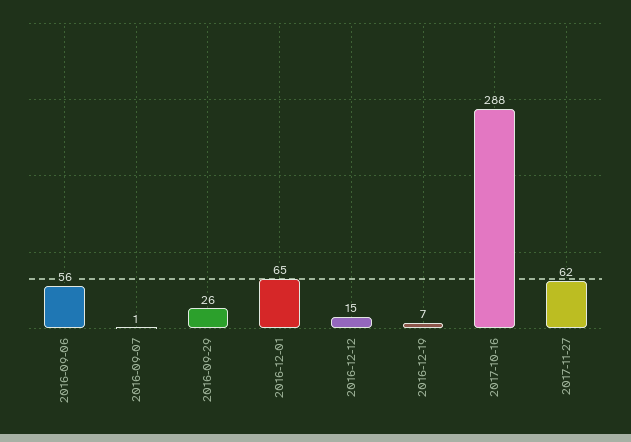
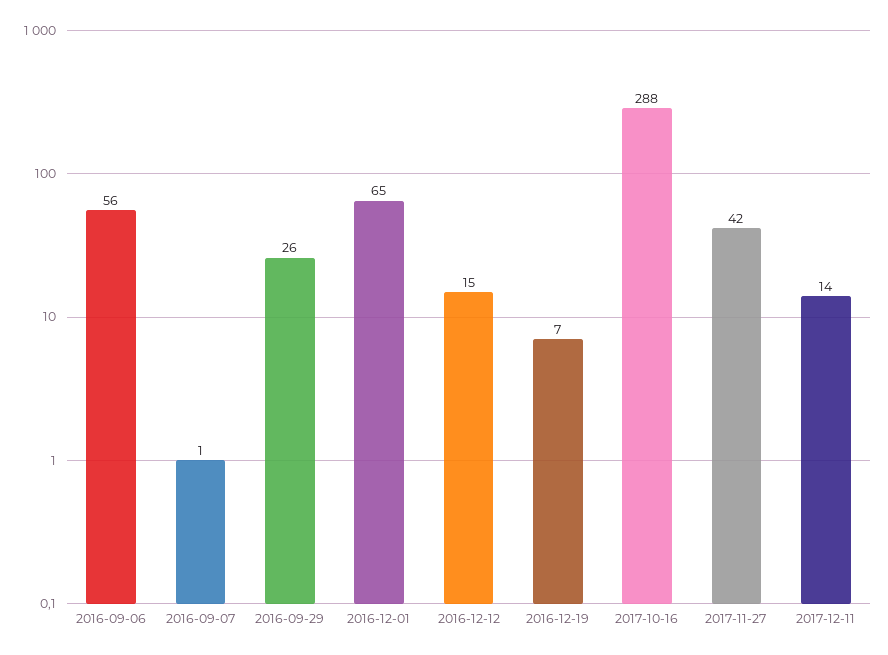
2017-11-27: 62 -> 42
2017-12-11: none -> 14

